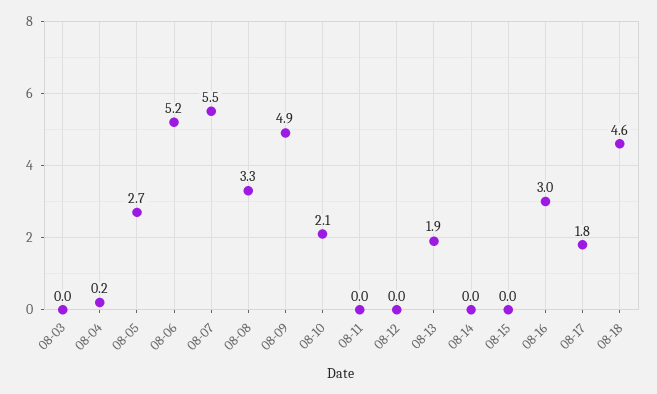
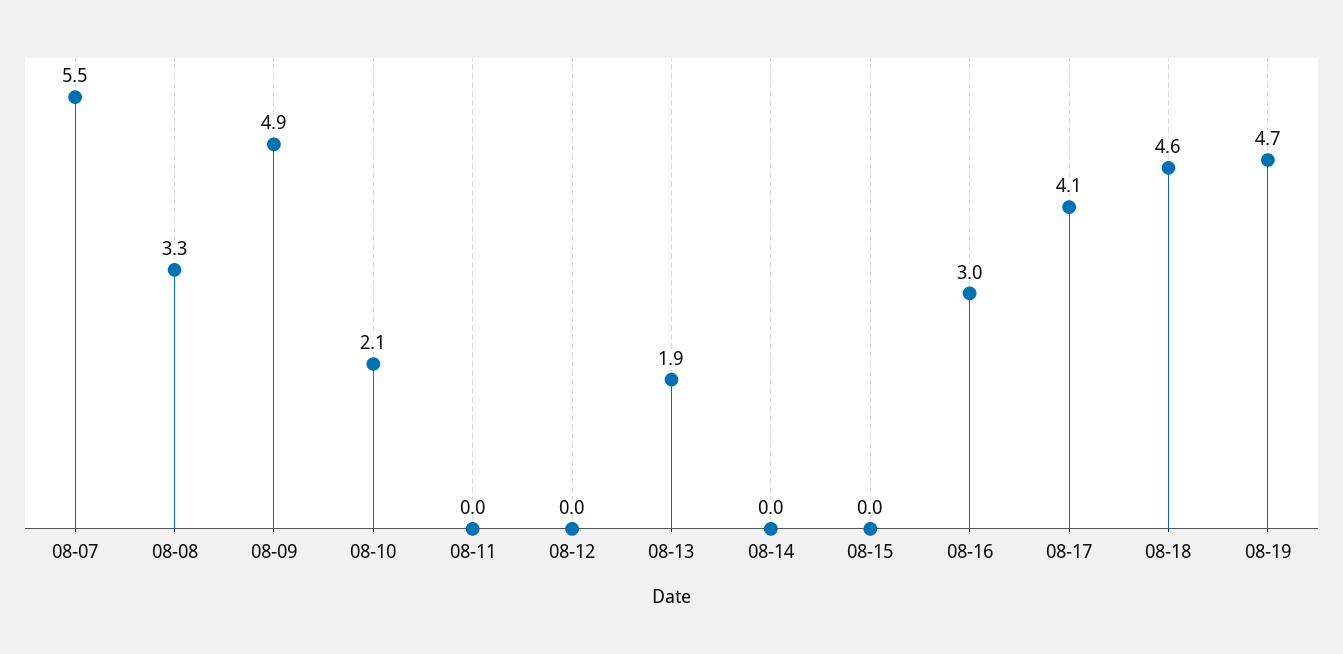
08-03: 0 -> none
08-04: 0.2 -> none
08-05: 2.7 -> none
08-06: 5.2 -> none
08-17: 1.8 -> 4.1
08-19: none -> 4.7

